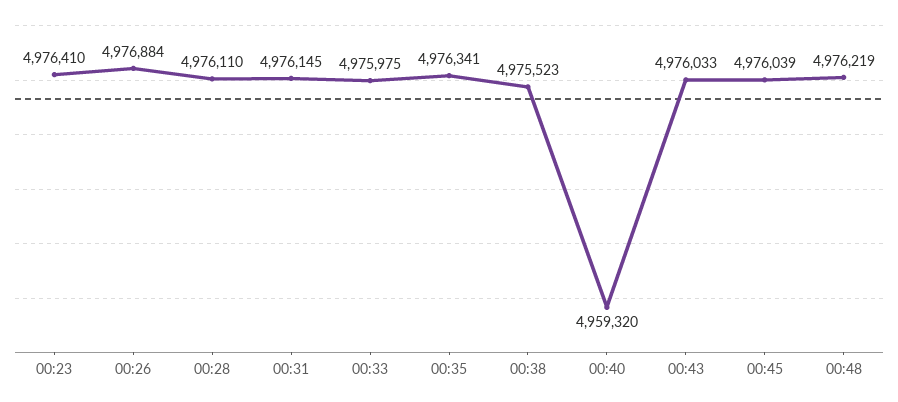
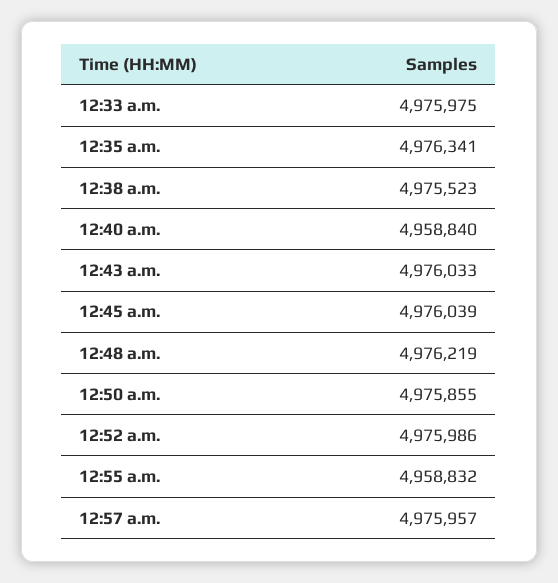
00:23: 4976410 -> none
00:26: 4976884 -> none
00:28: 4976110 -> none
00:31: 4976145 -> none
00:40: 4959320 -> 4958840
12:50 a.m.: none -> 4975855
12:52 a.m.: none -> 4975986
12:55 a.m.: none -> 4958832
12:57 a.m.: none -> 4975957

